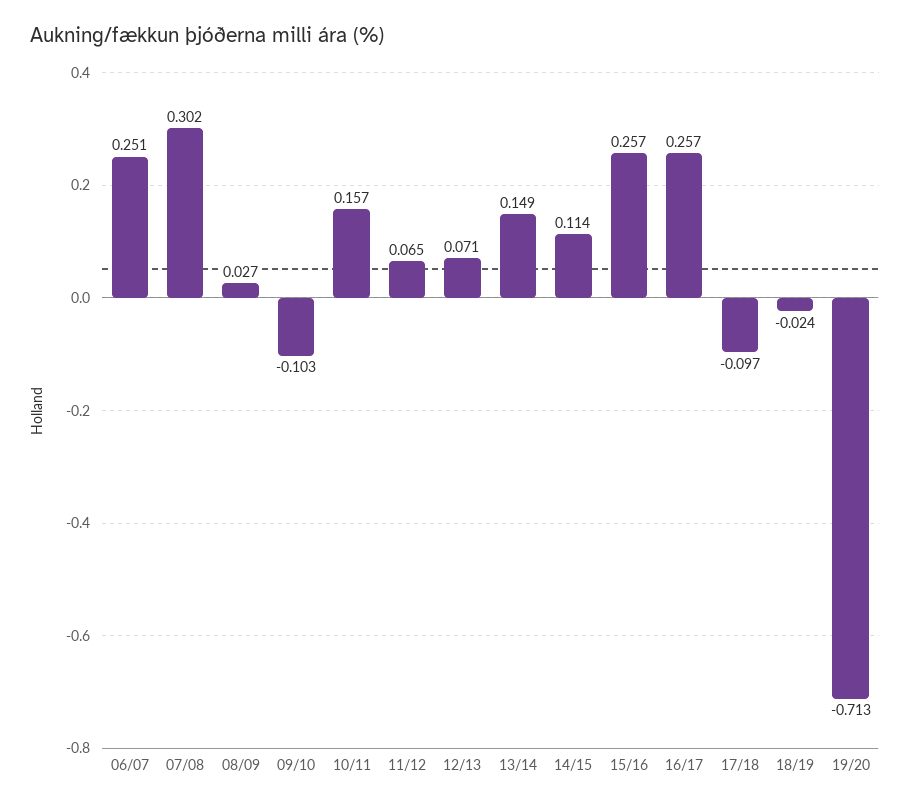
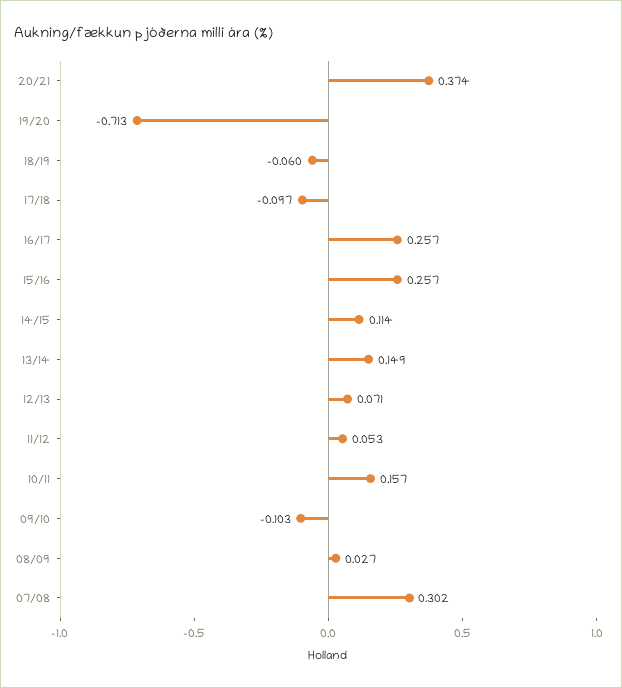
06/07: 0.251 -> none
11/12: 0.065 -> 0.053
18/19: -0.024 -> -0.06
20/21: none -> 0.374

